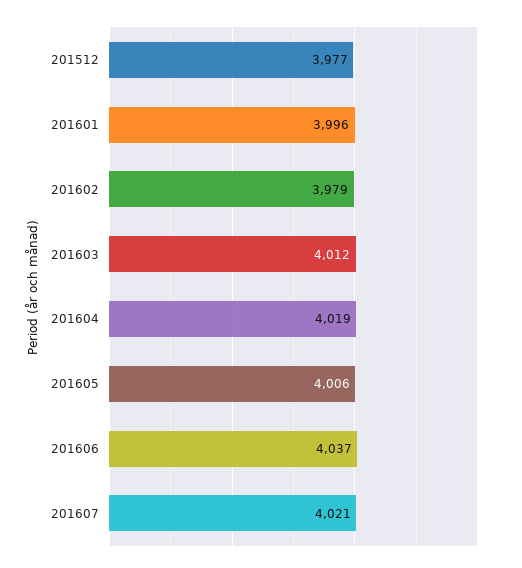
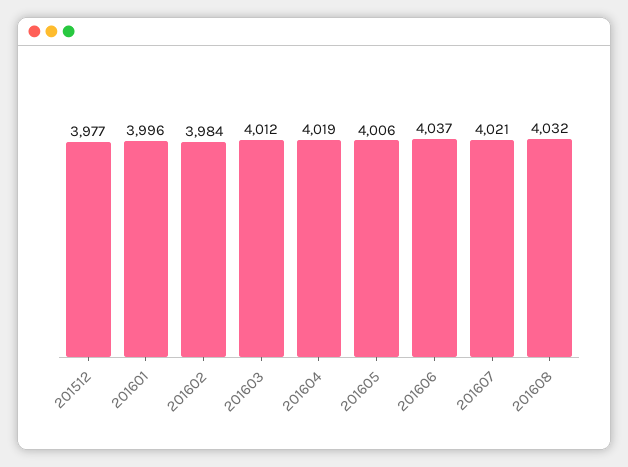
201602: 3979 -> 3984
201608: none -> 4032

